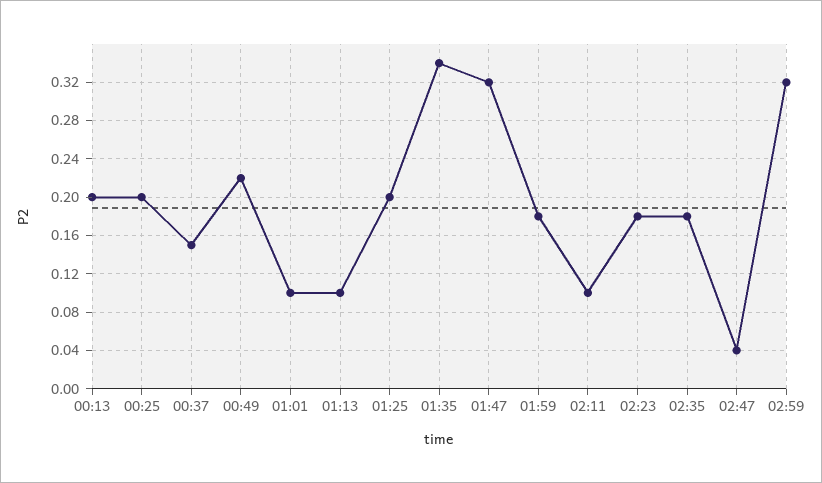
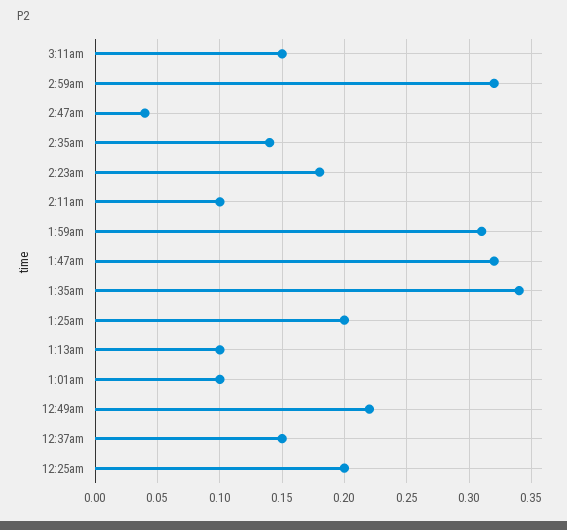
00:13: 0.2 -> none
01:59: 0.18 -> 0.31
02:35: 0.18 -> 0.14
3:11am: none -> 0.15

